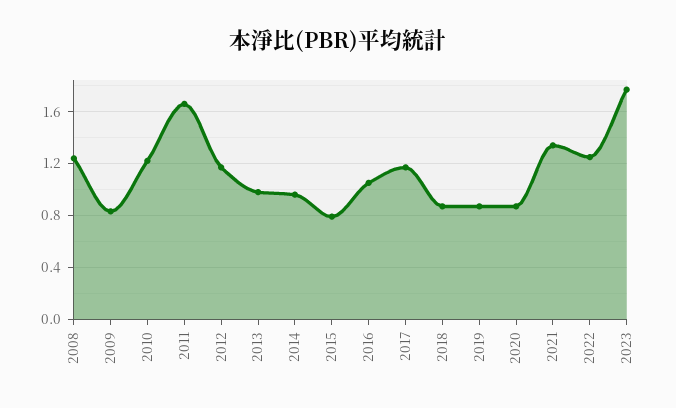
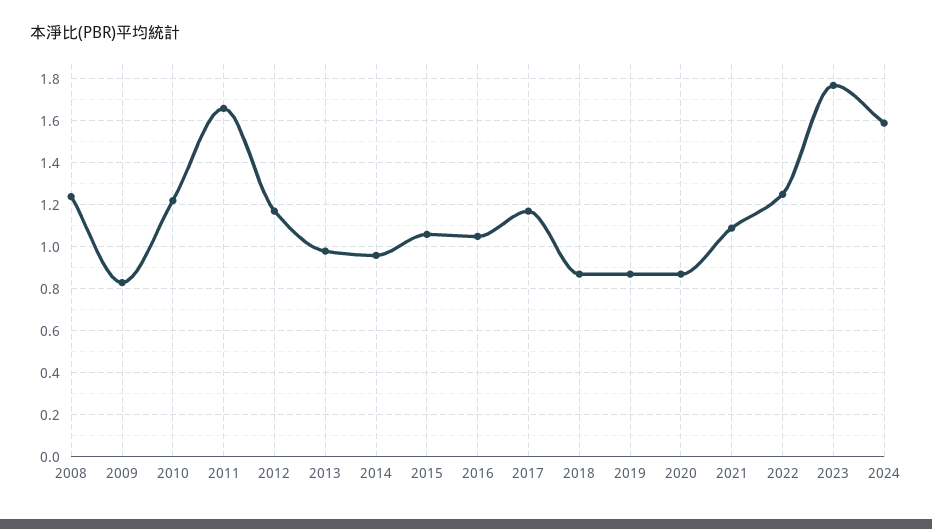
2015: 0.8 -> 1.05
2021: 1.35 -> 1.1
2024: none -> 1.6

